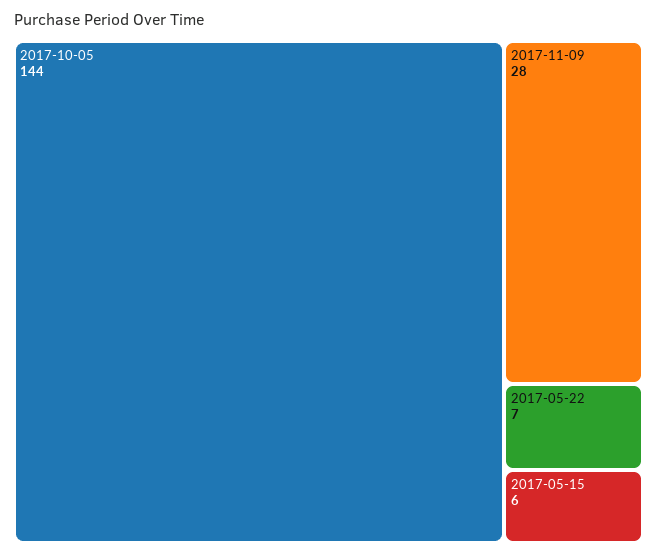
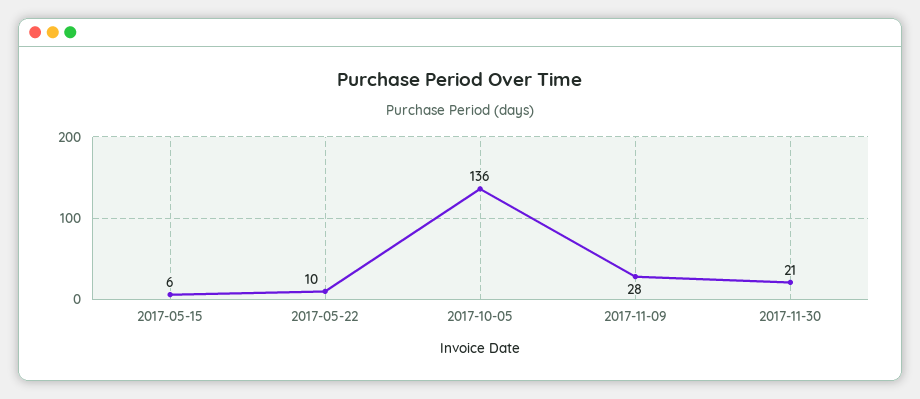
2017-10-05: 144 -> 136
2017-05-22: 7 -> 10
2017-11-30: none -> 21

